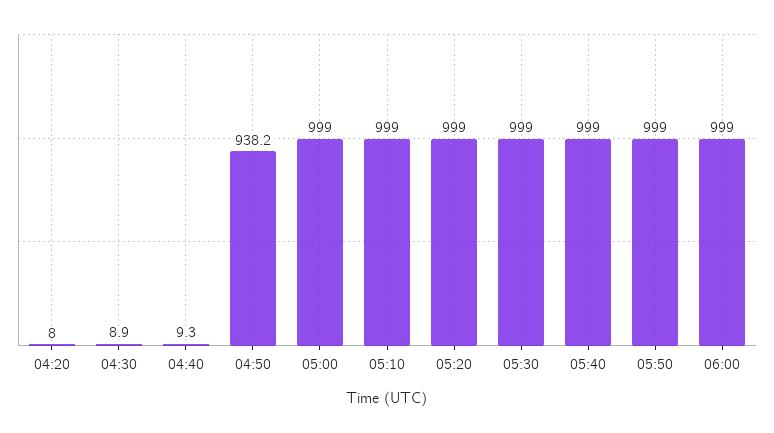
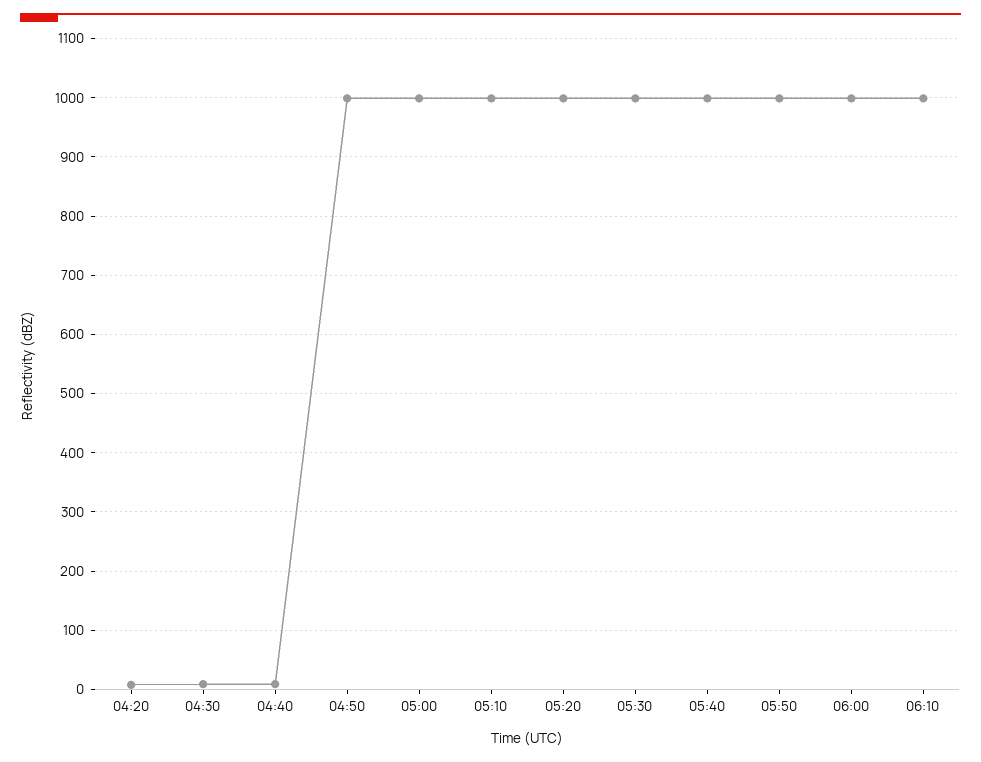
04:50: 938.2 -> 1000
06:10: none -> 1000

